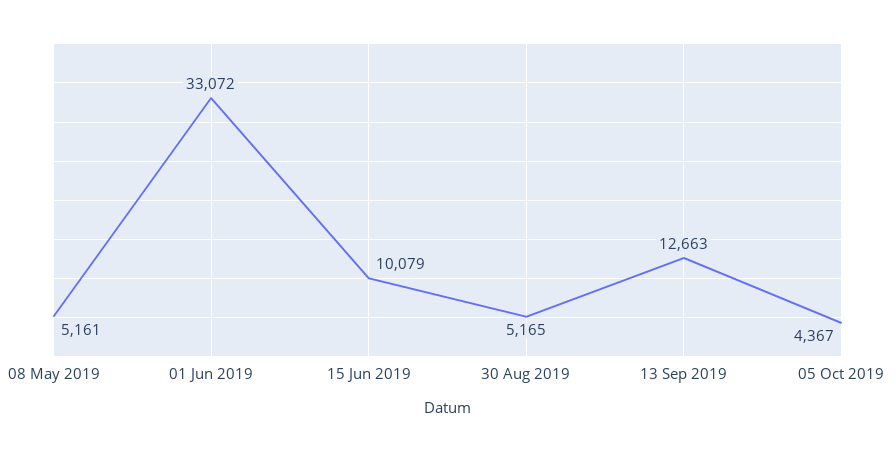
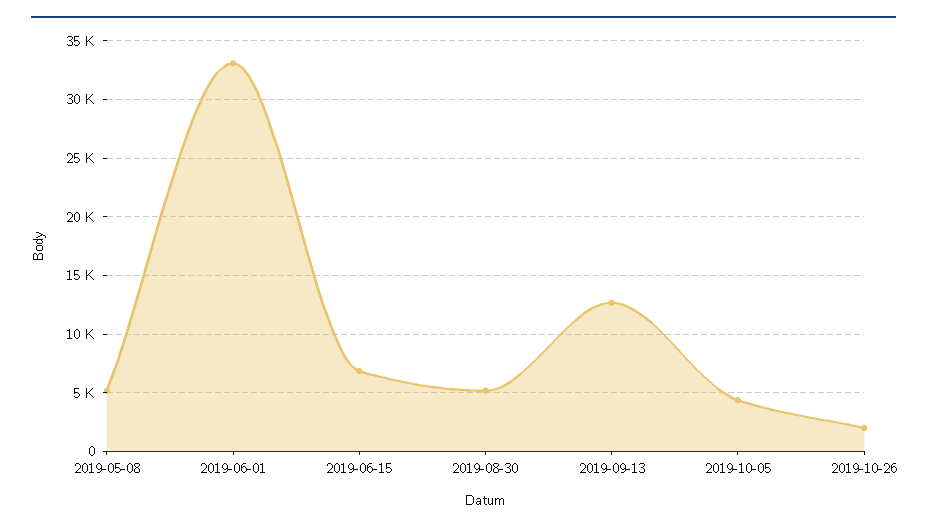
15 Jun 2019: 10079 -> 7000
2019-10-26: none -> 2000

